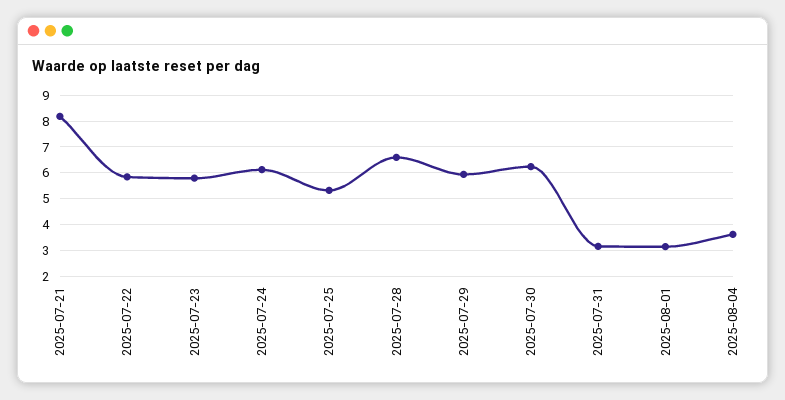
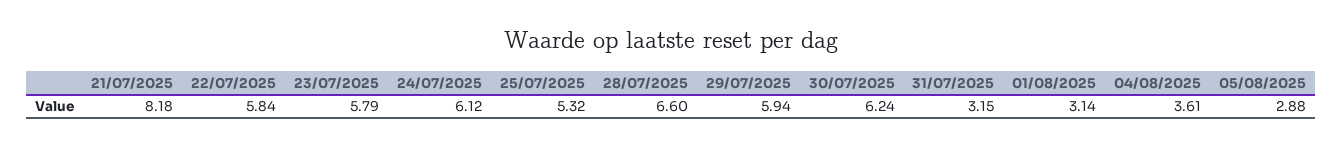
05/08/2025: none -> 2.88

